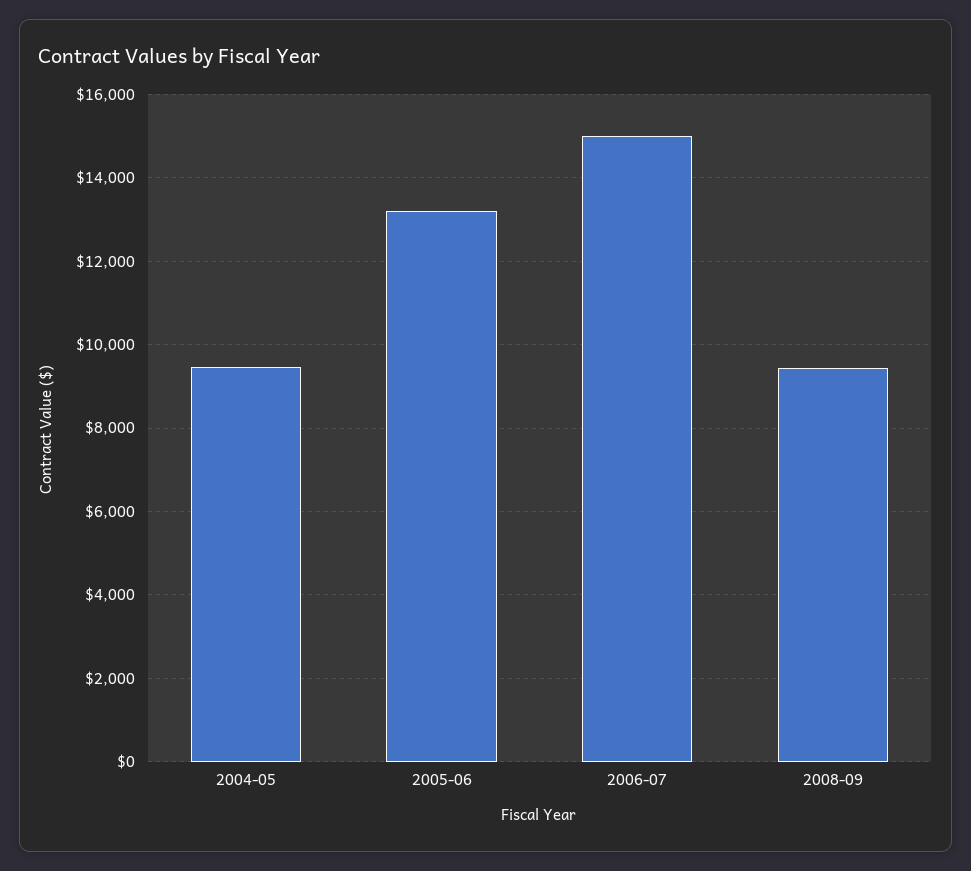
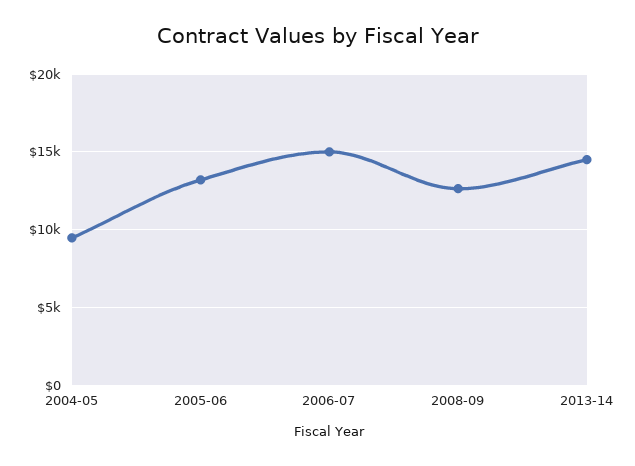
2008-09: 9400 -> 12500
2013-14: none -> 14500

